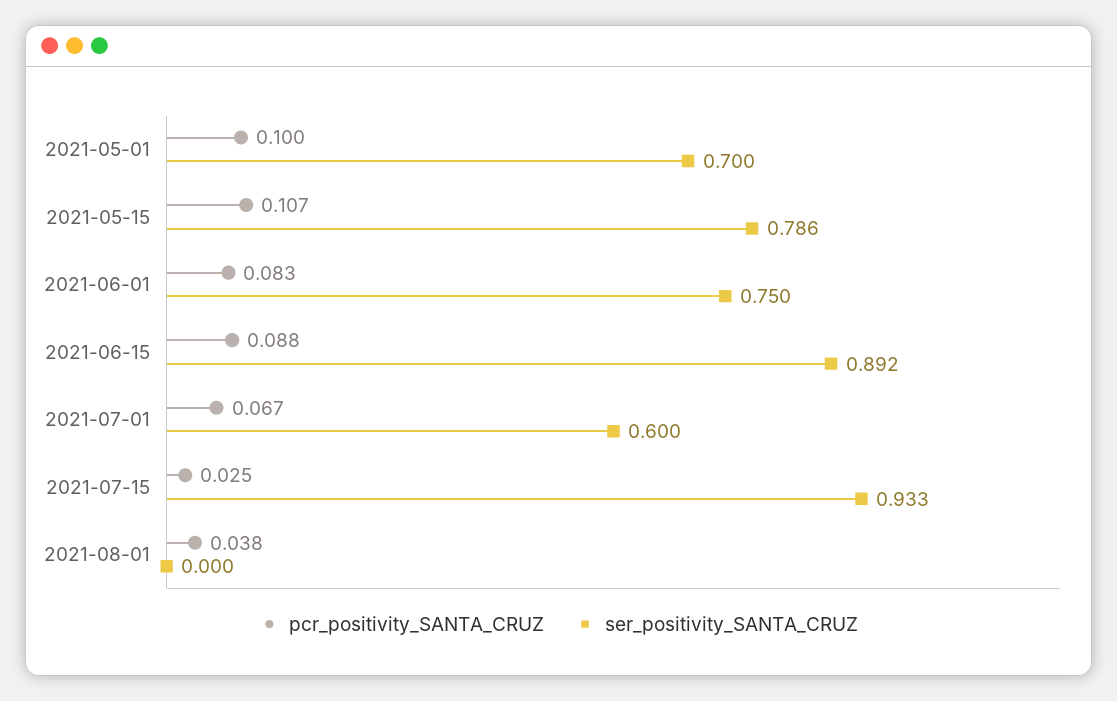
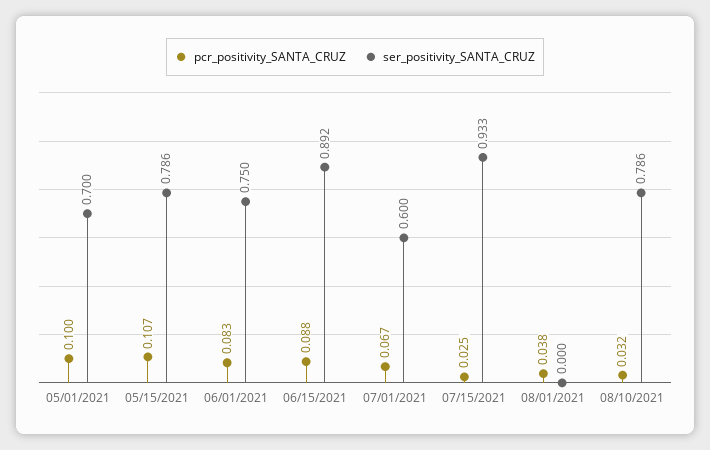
pcr_positivity_SANTA_CRUZ, 08/10/2021: none -> 0.032
ser_positivity_SANTA_CRUZ, 08/10/2021: none -> 0.786

